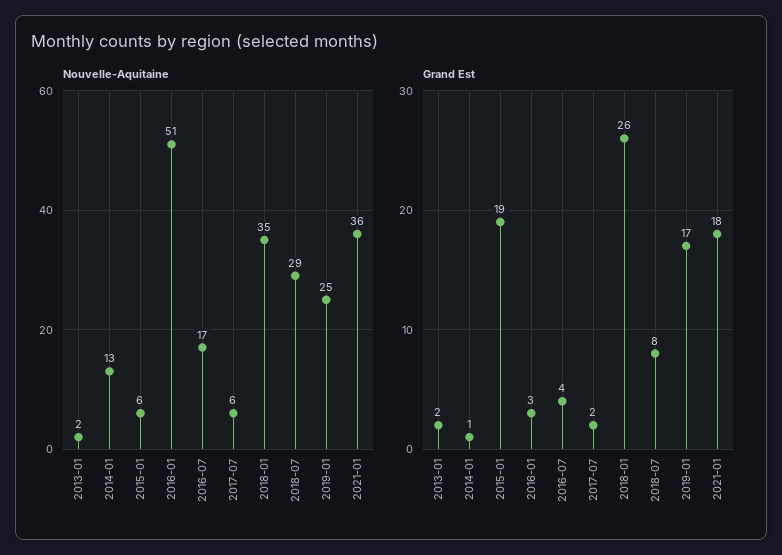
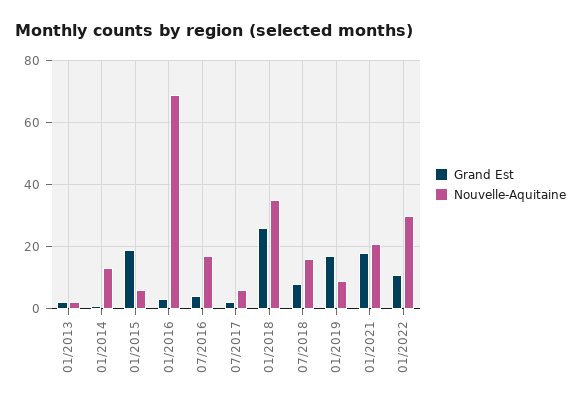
Nouvelle-Aquitaine, 2016-01: 51 -> 70
Nouvelle-Aquitaine, 2018-07: 29 -> 15
Nouvelle-Aquitaine, 2019-01: 25 -> 10
Nouvelle-Aquitaine, 2021-01: 36 -> 20
Grand Est, 01/2022: none -> 10
Nouvelle-Aquitaine, 01/2022: none -> 30

